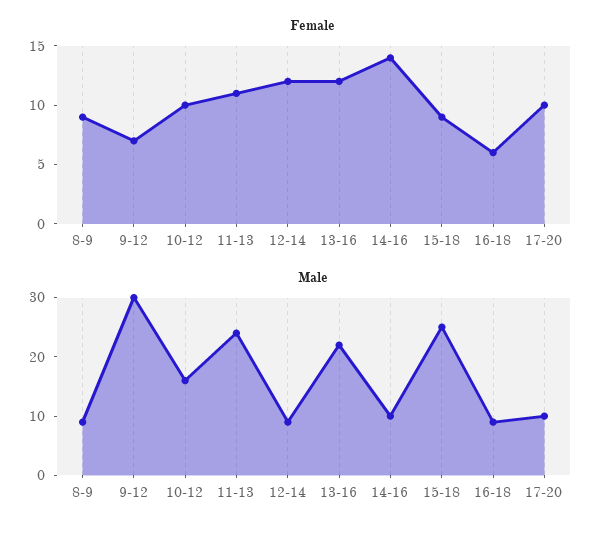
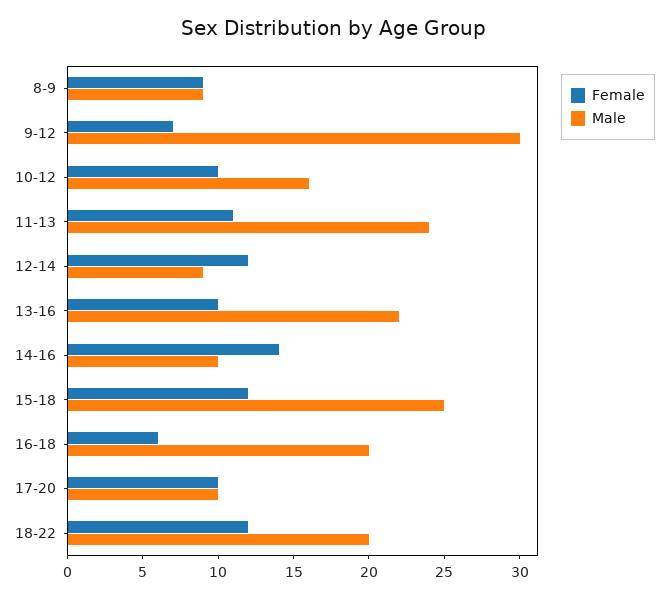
Female, 13-16: 12 -> 10
Female, 15-18: 9 -> 12
Male, 16-18: 10 -> 20
Female, 18-22: none -> 12
Male, 18-22: none -> 20

